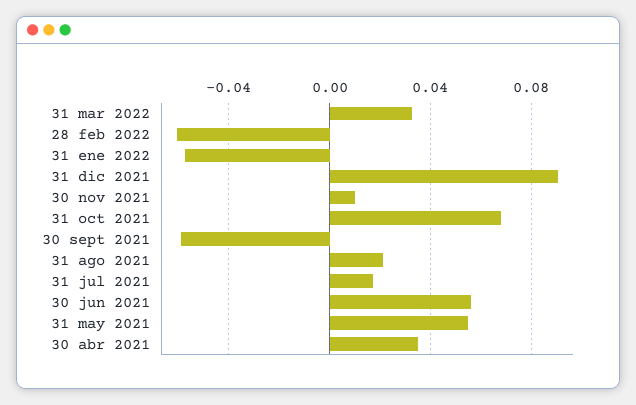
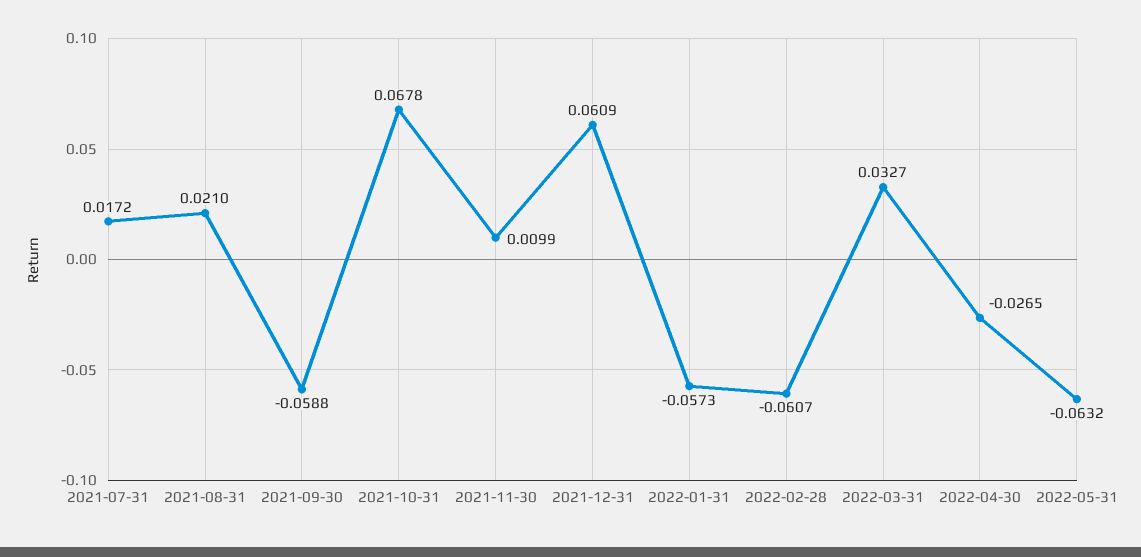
31 dic 2021: 0.09 -> 0.0609
30 jun 2021: 0.055 -> none
31 may 2021: 0.055 -> none
30 abr 2021: 0.035 -> none
2022-04-30: none -> -0.0265
2022-05-31: none -> -0.0632

